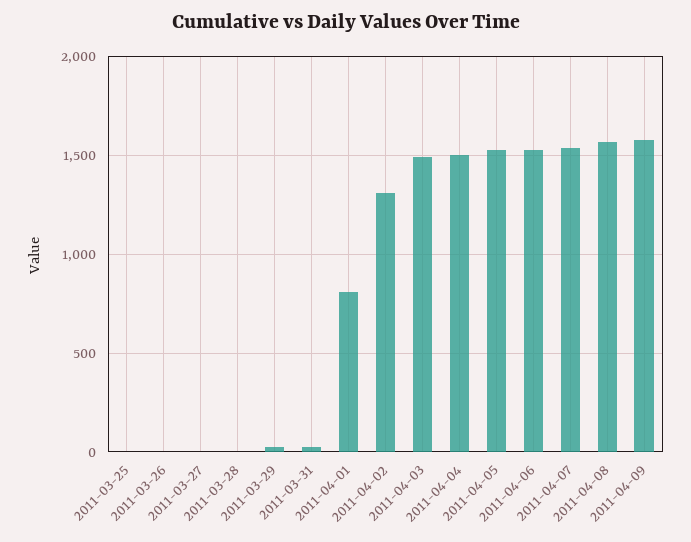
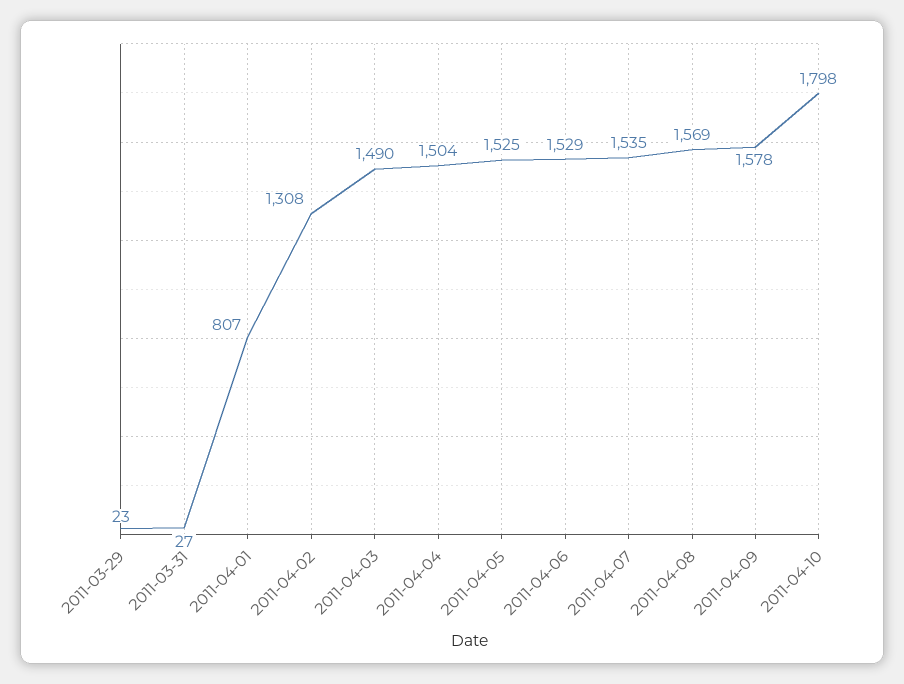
2011-03-25: 0 -> none
2011-03-26: 0 -> none
2011-03-27: 0 -> none
2011-03-28: 0 -> none
2011-04-10: none -> 1798

